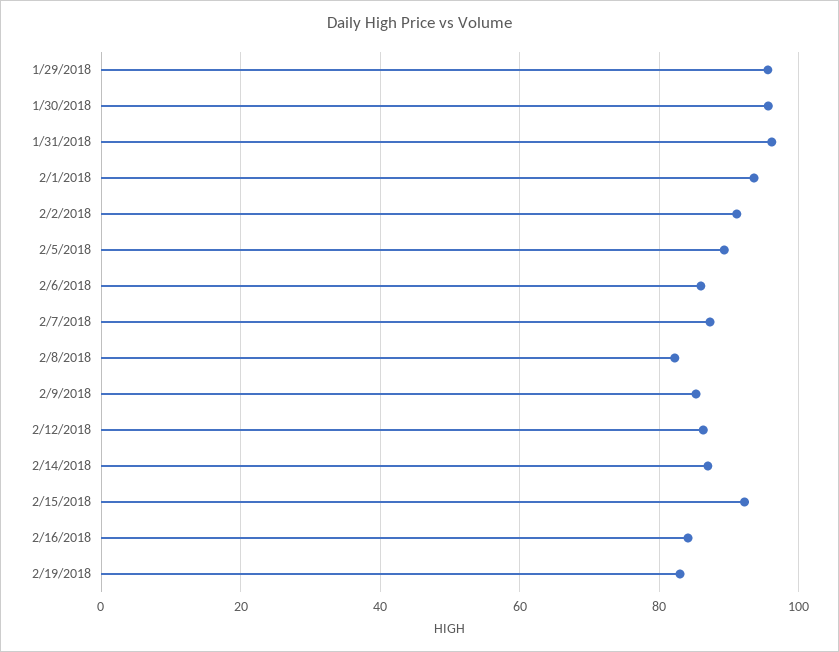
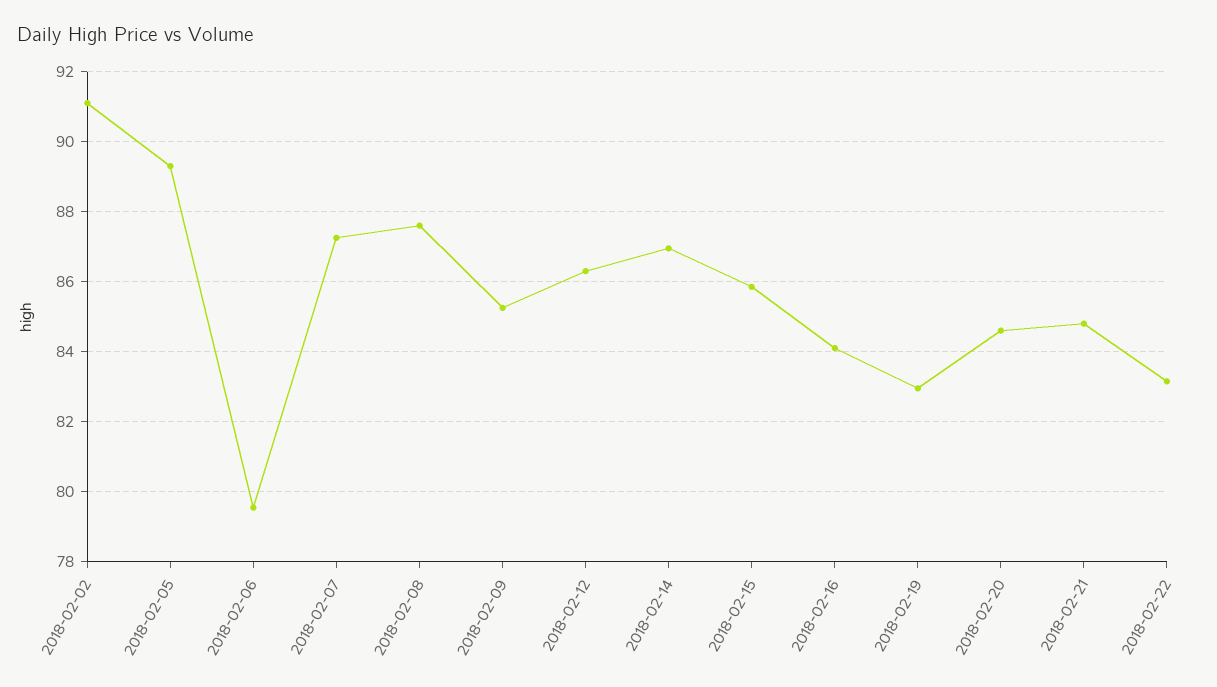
1/29/2018: 96 -> none
1/30/2018: 96 -> none
1/31/2018: 96 -> none
2/1/2018: 94 -> none
2/6/2018: 86 -> 79.6
2/8/2018: 82 -> 87.6
2/15/2018: 92 -> 85.8
2018-02-20: none -> 84.6
2018-02-21: none -> 84.8
2018-02-22: none -> 83.2

